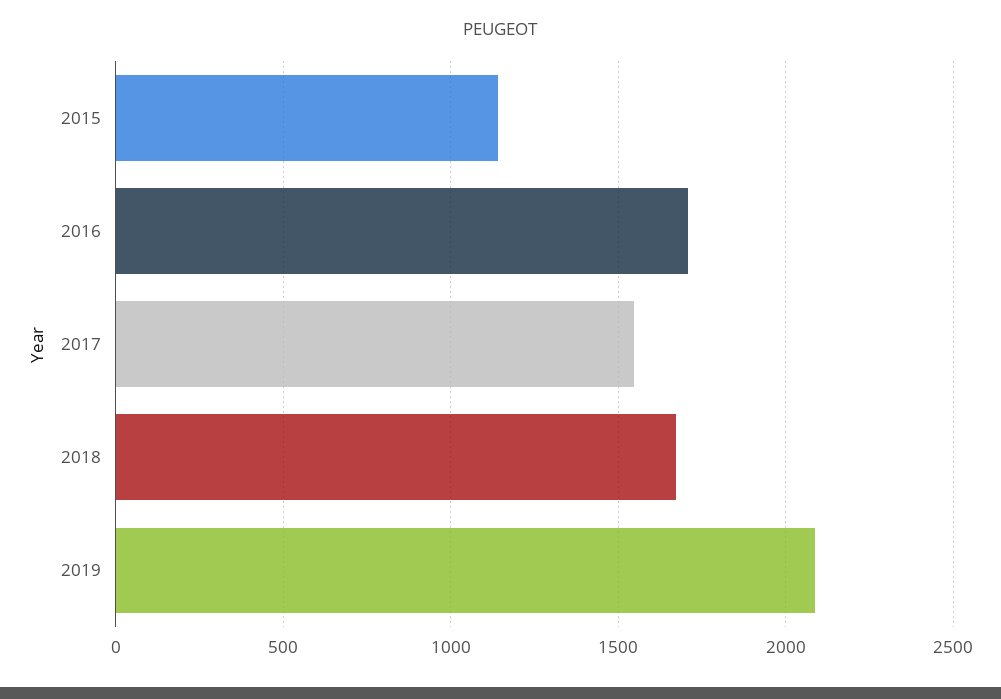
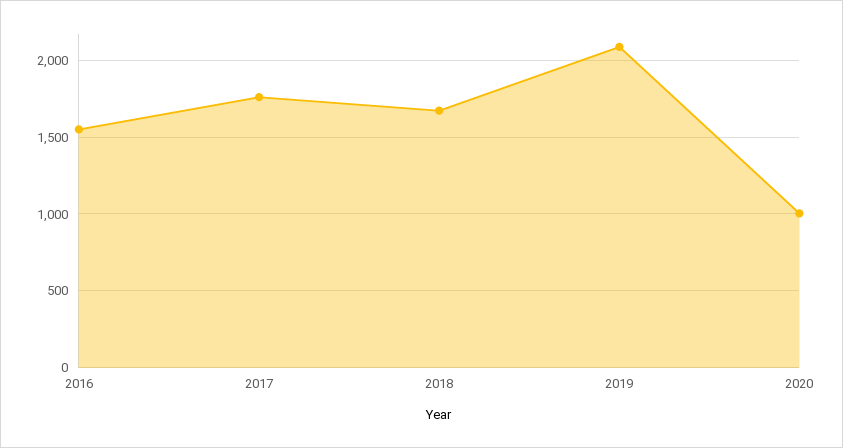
2015: 1150 -> none
2016: 1700 -> 1550
2017: 1550 -> 1750
2020: none -> 1000

